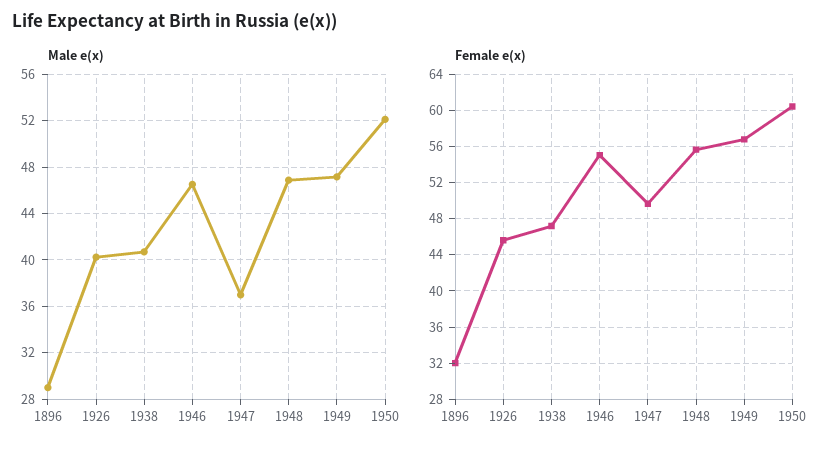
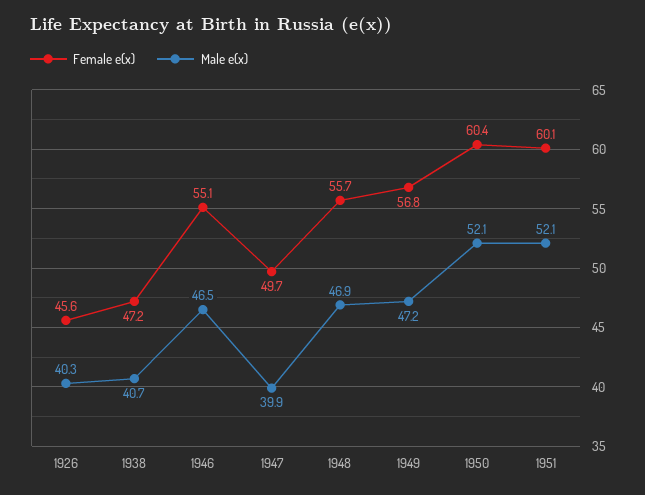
Male e(x), 1896: 29 -> none
Male e(x), 1947: 37 -> 39.9
Female e(x), 1896: 32 -> none
Female e(x), 1951: none -> 60.1
Male e(x), 1951: none -> 52.1

